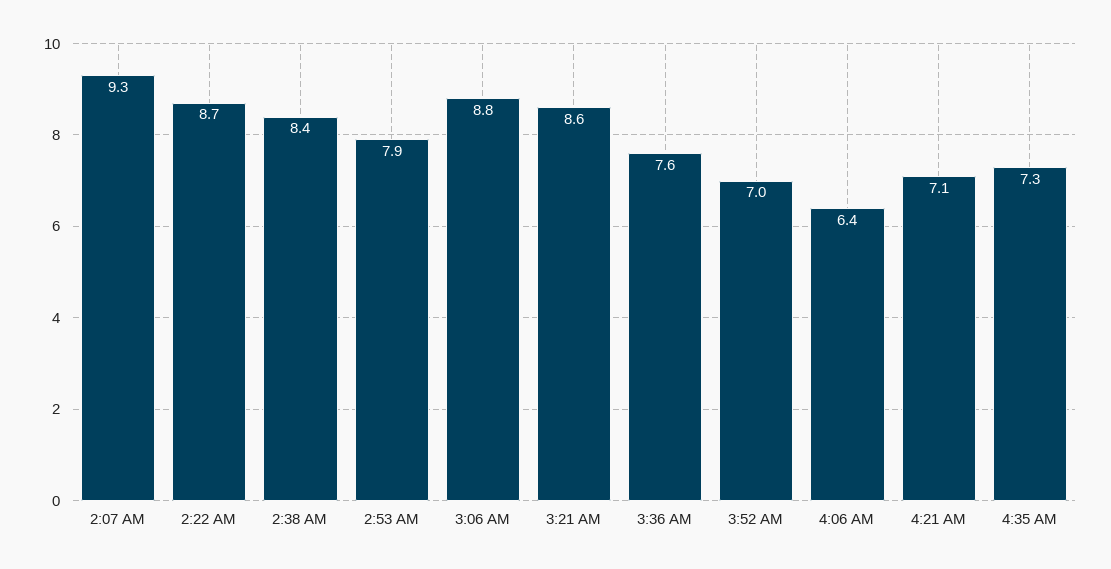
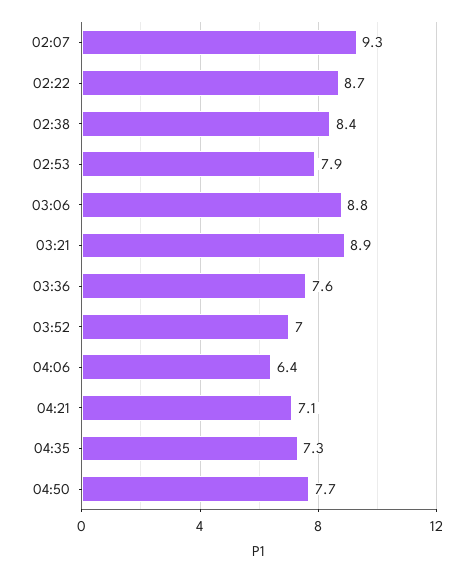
3:21 AM: 8.6 -> 8.9
04:50: none -> 7.7

